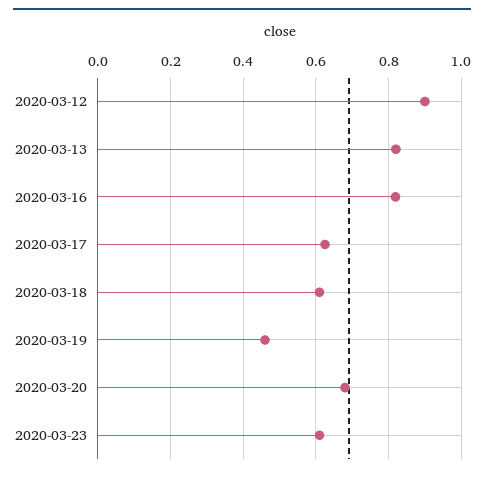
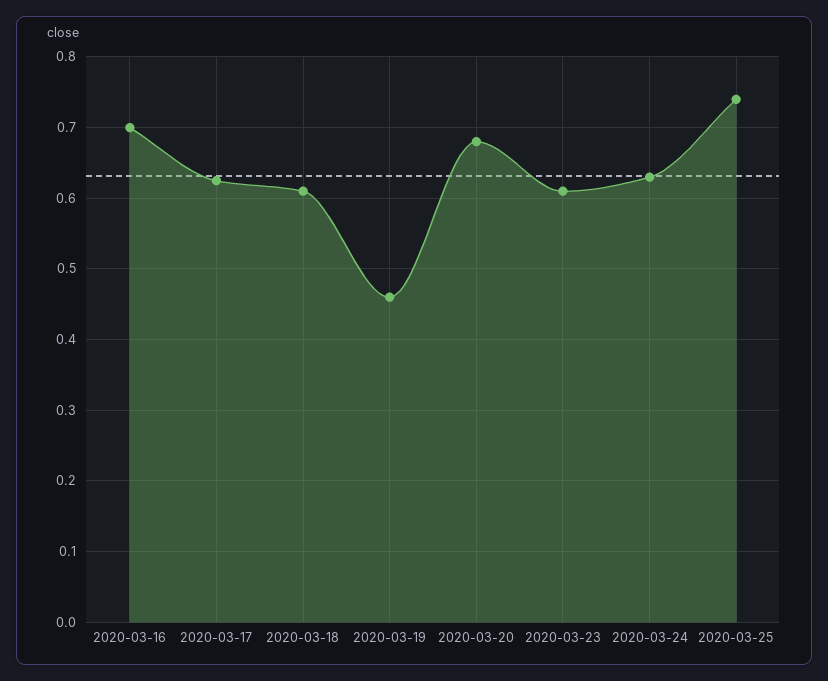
2020-03-12: 0.9 -> none
2020-03-13: 0.82 -> none
2020-03-16: 0.82 -> 0.7
2020-03-24: none -> 0.63
2020-03-25: none -> 0.74

